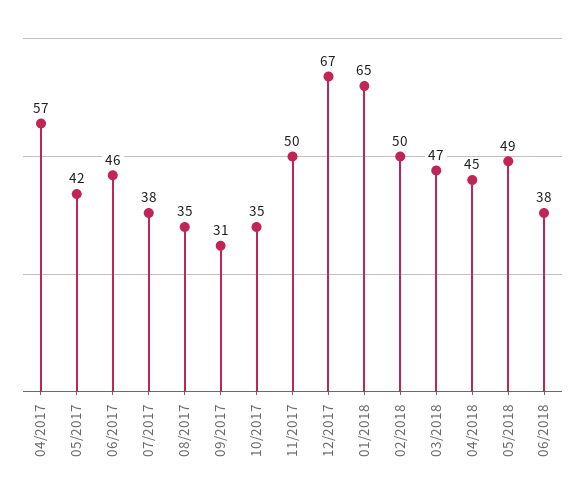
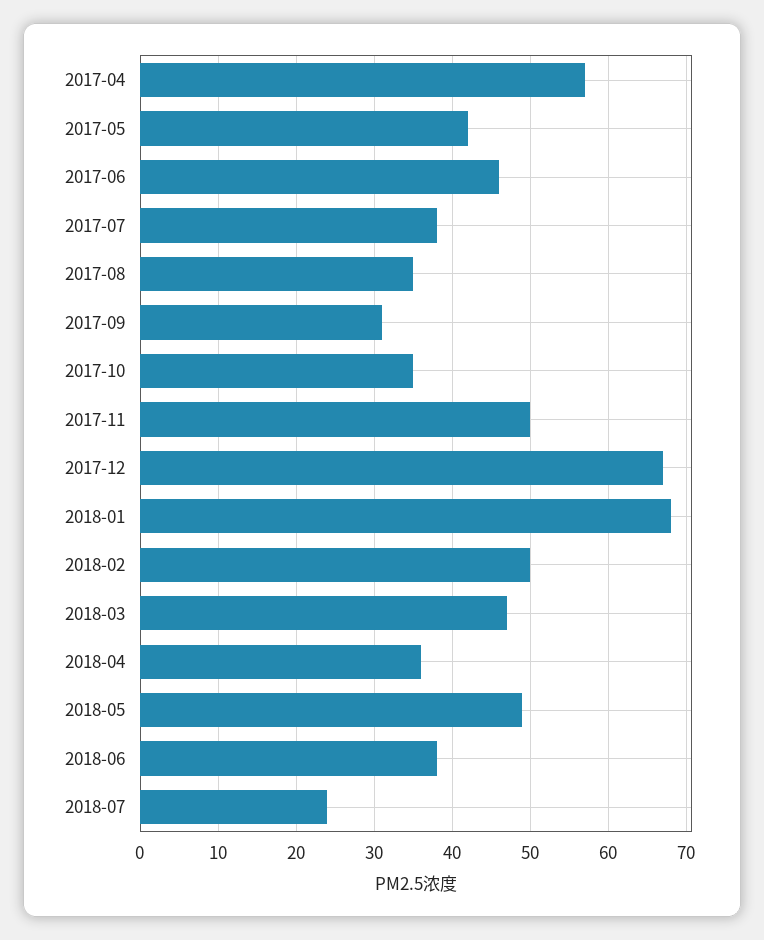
01/2018: 65 -> 68
04/2018: 45 -> 36
2018-07: none -> 24

